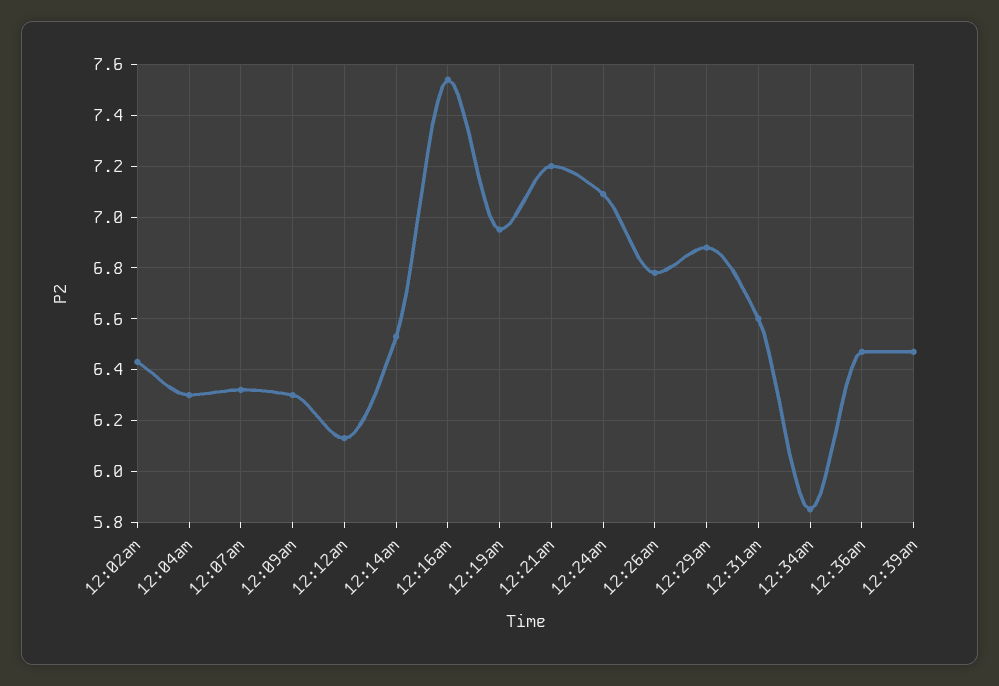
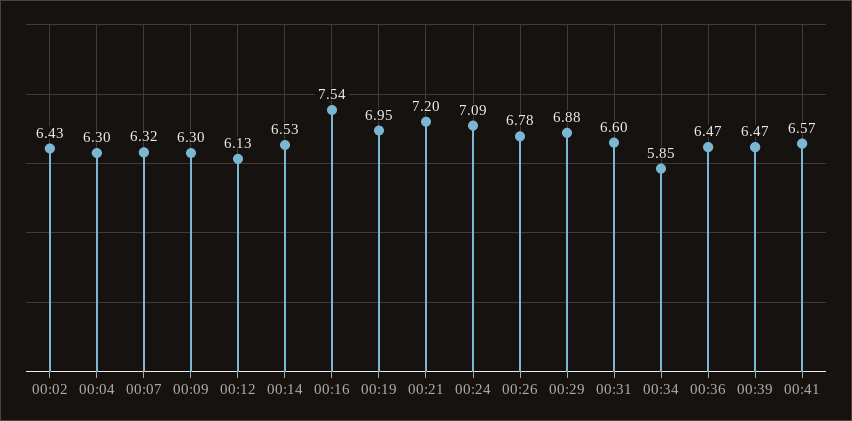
00:41: none -> 6.57

